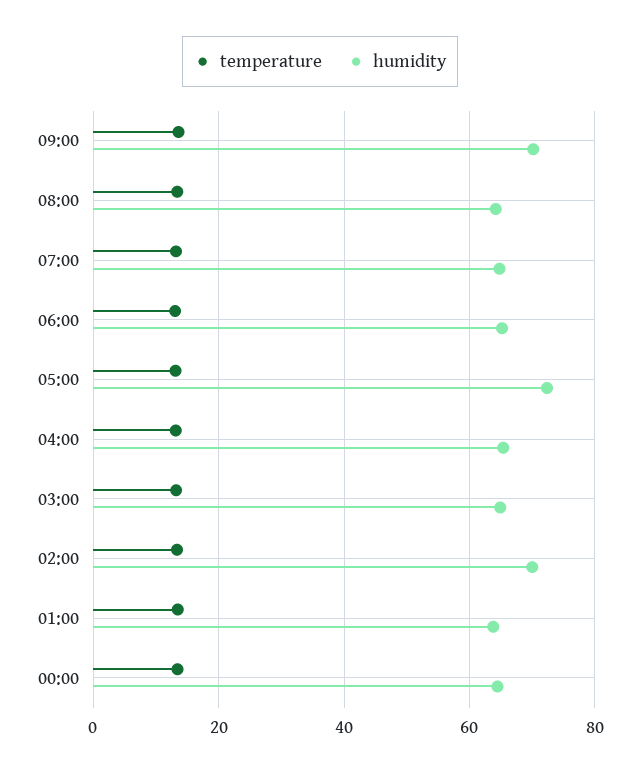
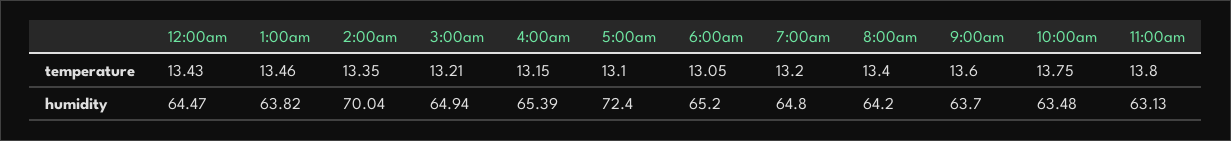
humidity, 09:00: 70 -> 63.7
temperature, 10:00am: none -> 13.75
temperature, 11:00am: none -> 13.8
humidity, 10:00am: none -> 63.48
humidity, 11:00am: none -> 63.13

